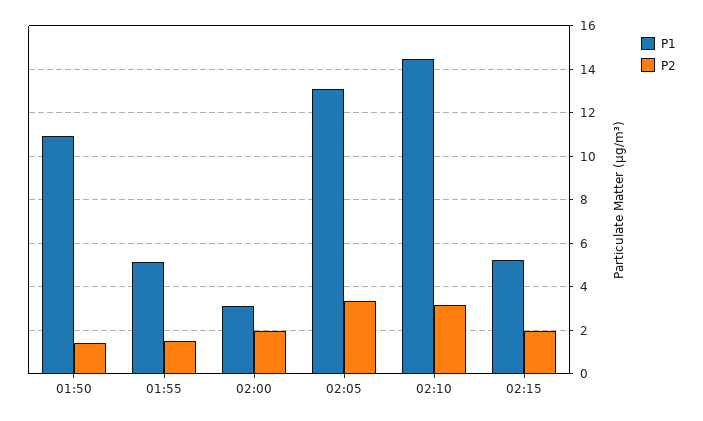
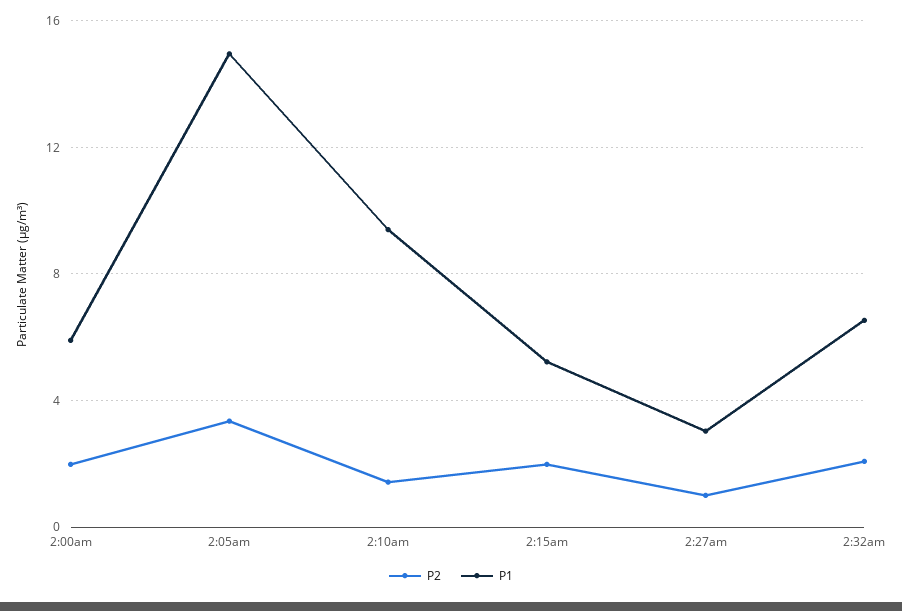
P1, 01:50: 11 -> none
P2, 01:50: 1.5 -> none
P1, 01:55: 5 -> none
P2, 01:55: 1.5 -> none
P1, 02:00: 3 -> 6
P1, 02:05: 13 -> 15
P1, 02:10: 14.5 -> 9.5
P2, 02:10: 3 -> 1.5
P2, 2:27am: none -> 1
P1, 2:27am: none -> 3
P2, 2:32am: none -> 2
P1, 2:32am: none -> 6.5

